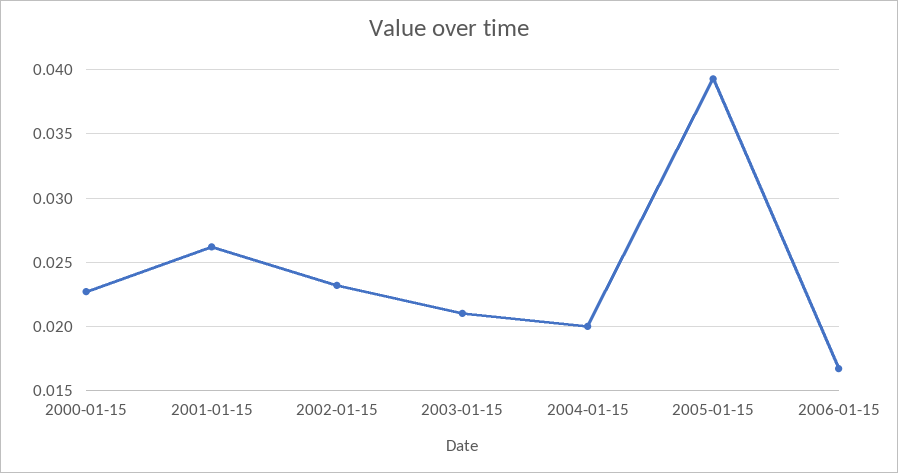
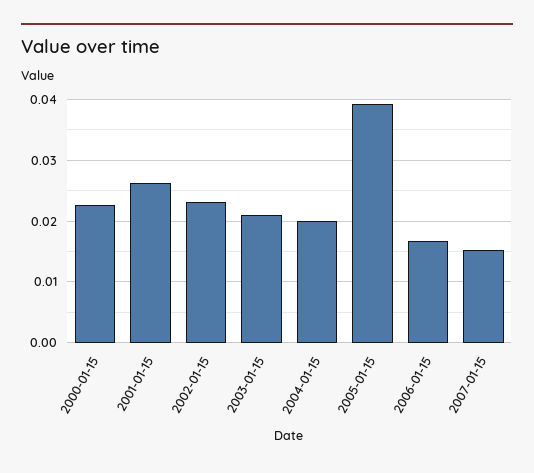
2007-01-15: none -> 0.015

